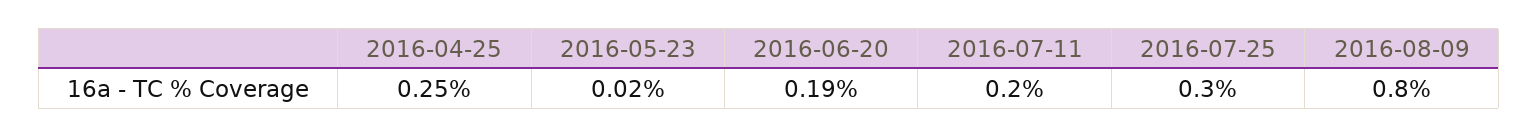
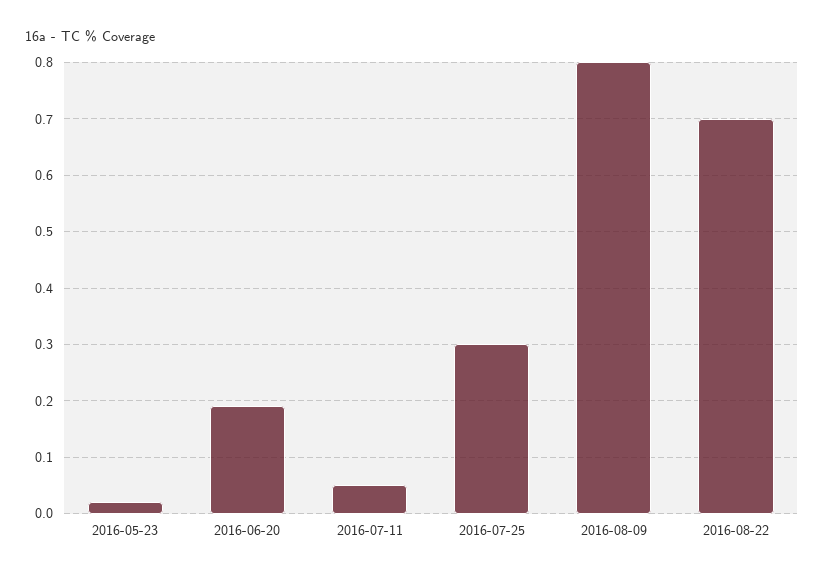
2016-04-25: 0.25 -> none
2016-07-11: 0.2 -> 0.05
2016-08-22: none -> 0.7

